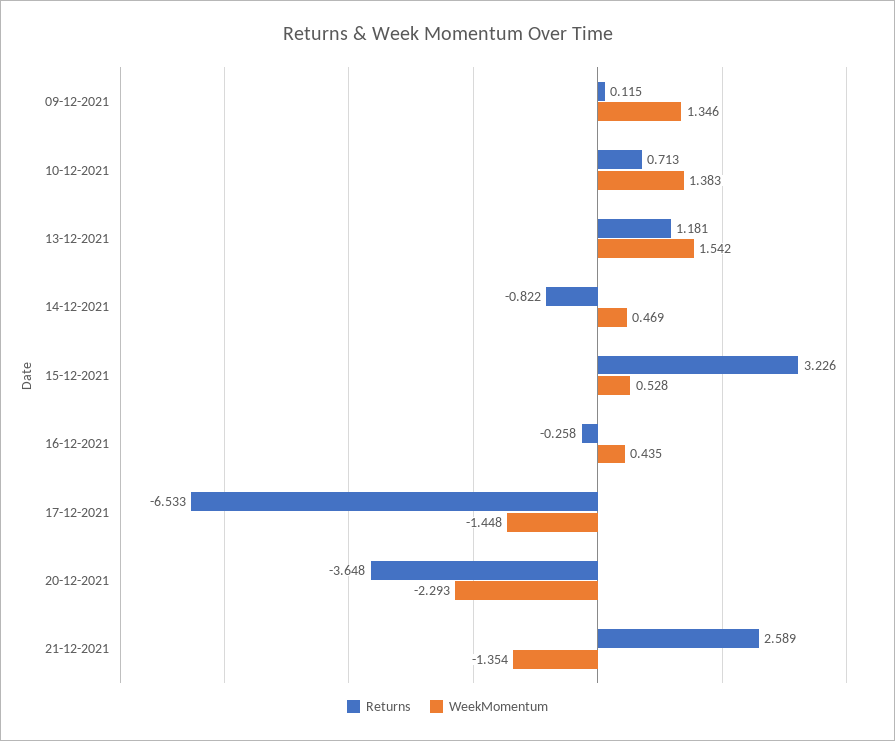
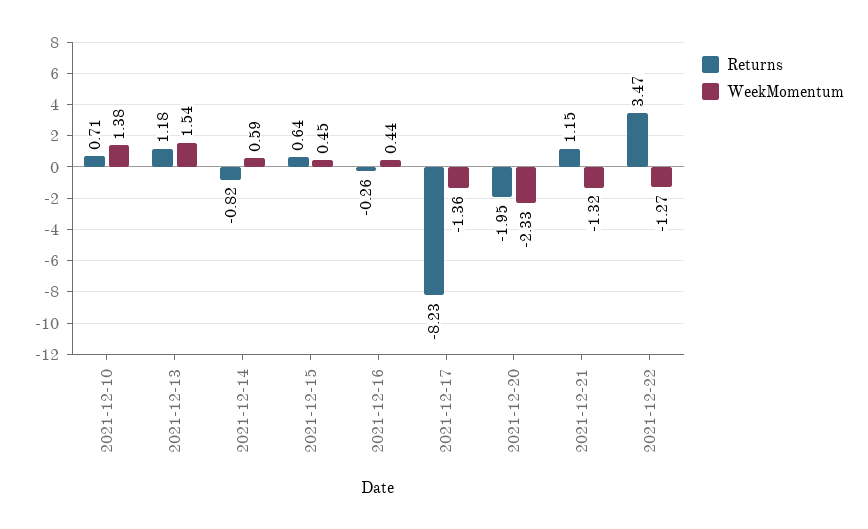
Returns, 09-12-2021: 0.115 -> none
WeekMomentum, 09-12-2021: 1.346 -> none
WeekMomentum, 14-12-2021: 0.469 -> 0.59
Returns, 15-12-2021: 3.226 -> 0.64
WeekMomentum, 15-12-2021: 0.528 -> 0.45
Returns, 17-12-2021: -6.533 -> -8.23
WeekMomentum, 17-12-2021: -1.448 -> -1.36
Returns, 20-12-2021: -3.648 -> -1.95
WeekMomentum, 20-12-2021: -2.293 -> -2.33
Returns, 21-12-2021: 2.589 -> 1.15
WeekMomentum, 21-12-2021: -1.354 -> -1.32
Returns, 2021-12-22: none -> 3.47
WeekMomentum, 2021-12-22: none -> -1.27

